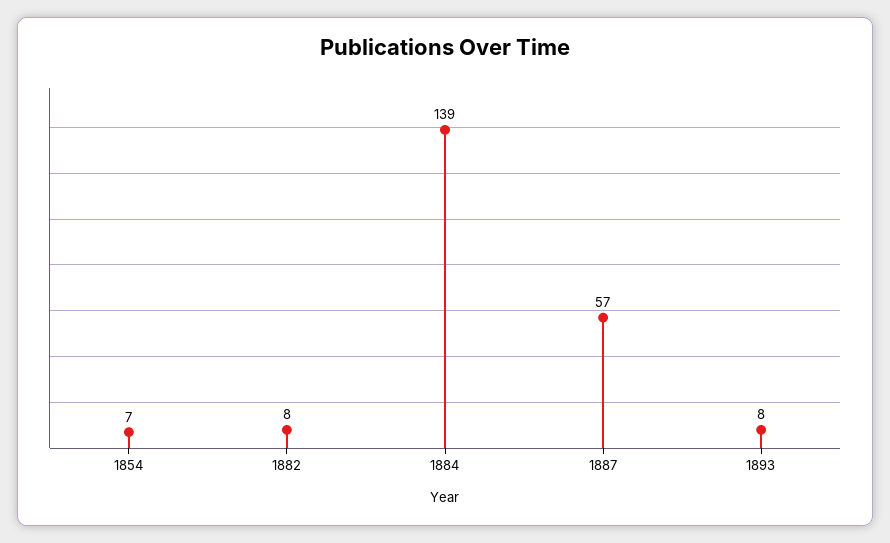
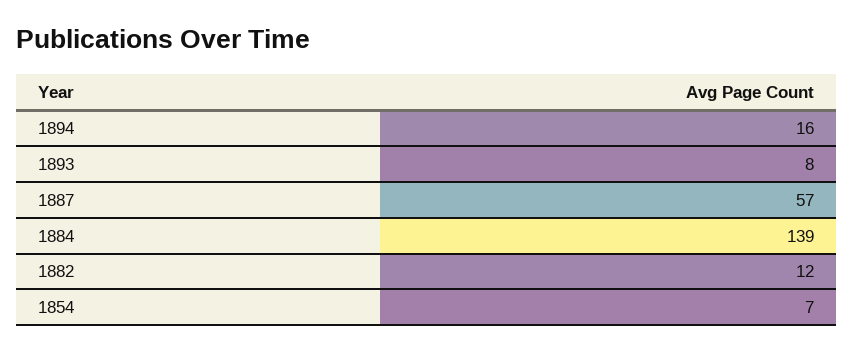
1882: 8 -> 12
1894: none -> 16

